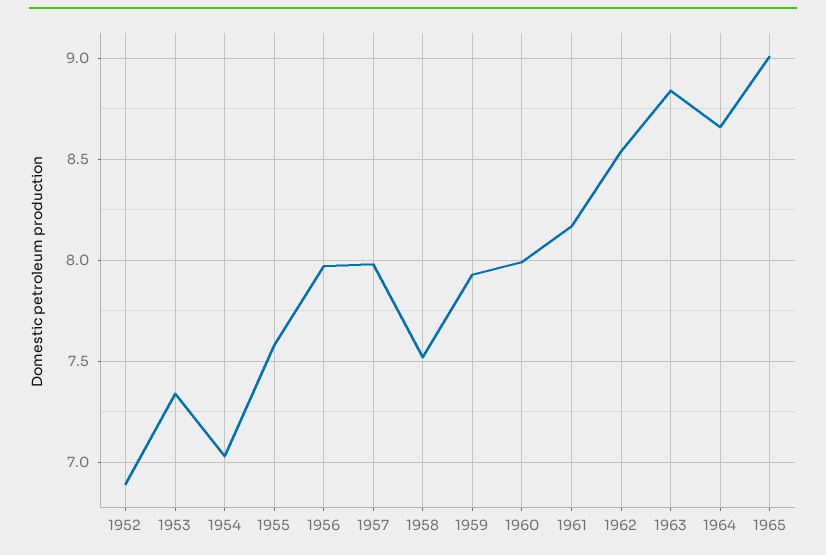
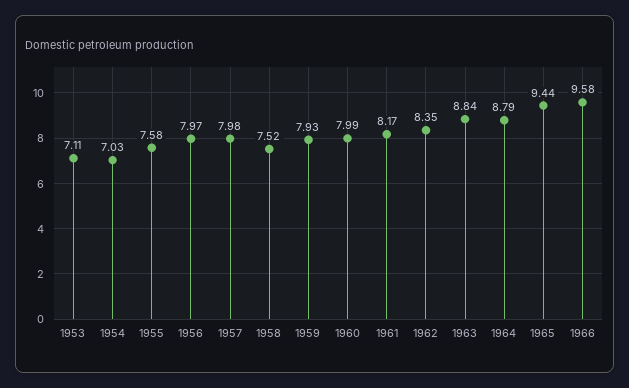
1952: 6.9 -> none
1953: 7.35 -> 7.11
1962: 8.55 -> 8.35
1964: 8.65 -> 8.79
1965: 9 -> 9.44
1966: none -> 9.58

